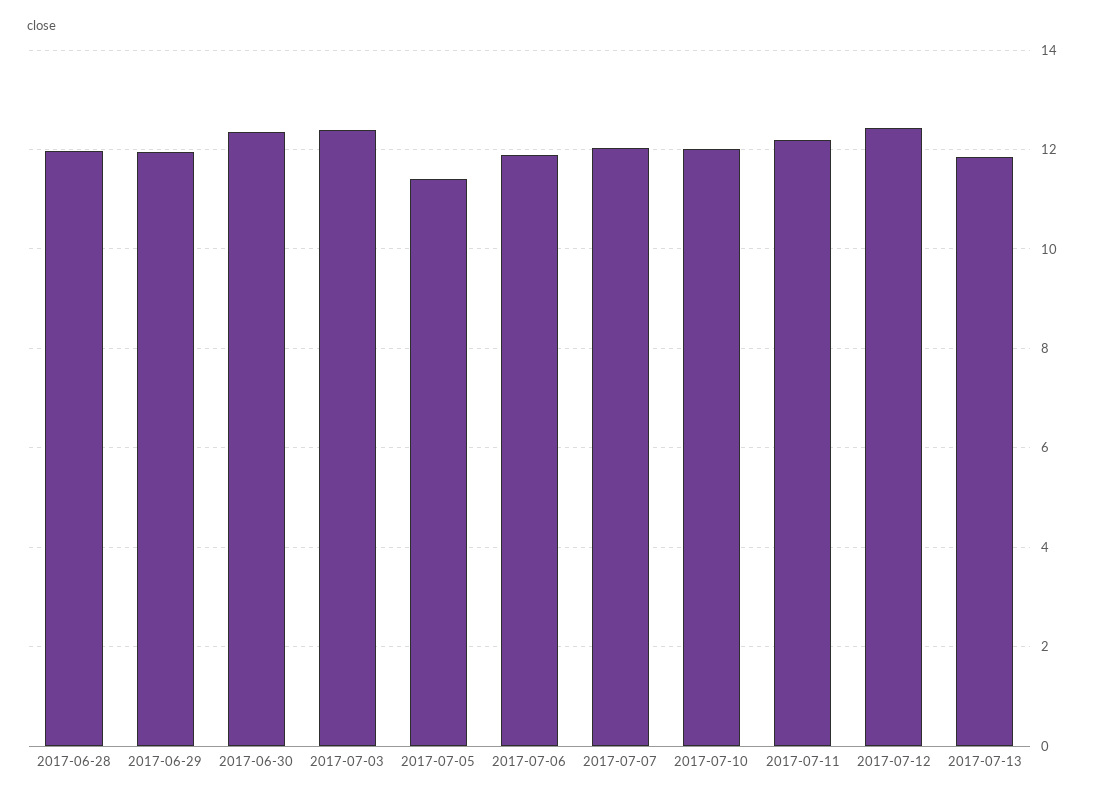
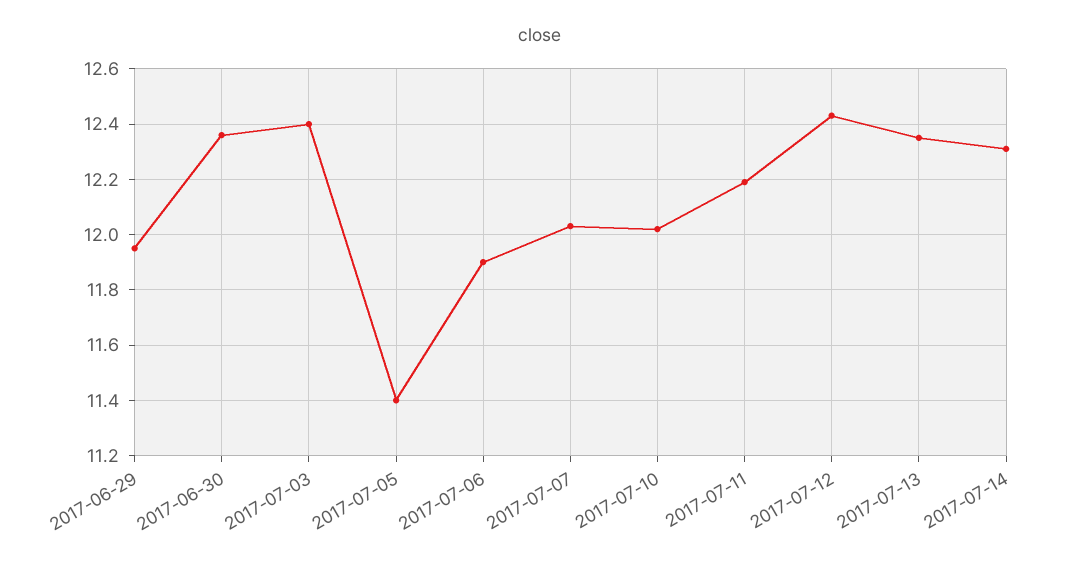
2017-06-28: 12 -> none
2017-07-13: 11.8 -> 12.35
2017-07-14: none -> 12.3

